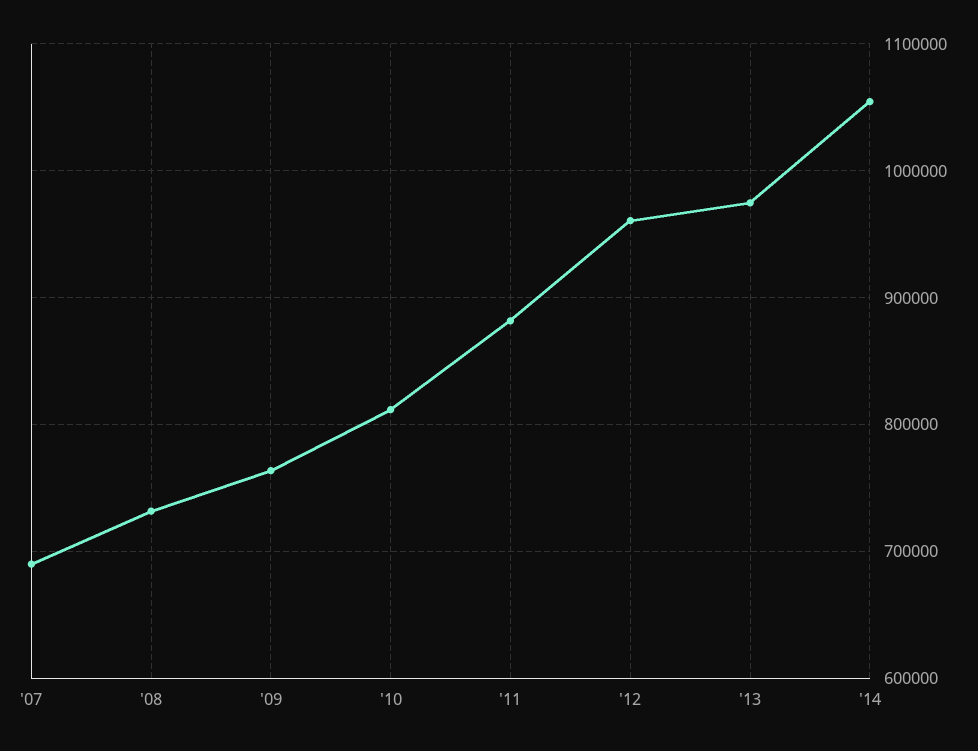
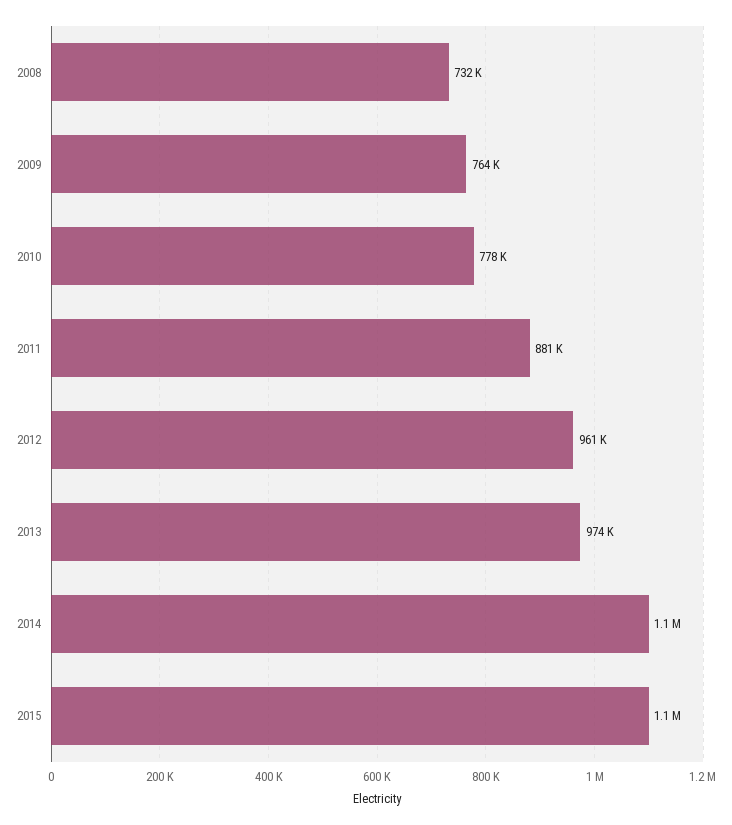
'07: 690000 -> none
'10: 810000 -> 778000
2015: none -> 1100000

